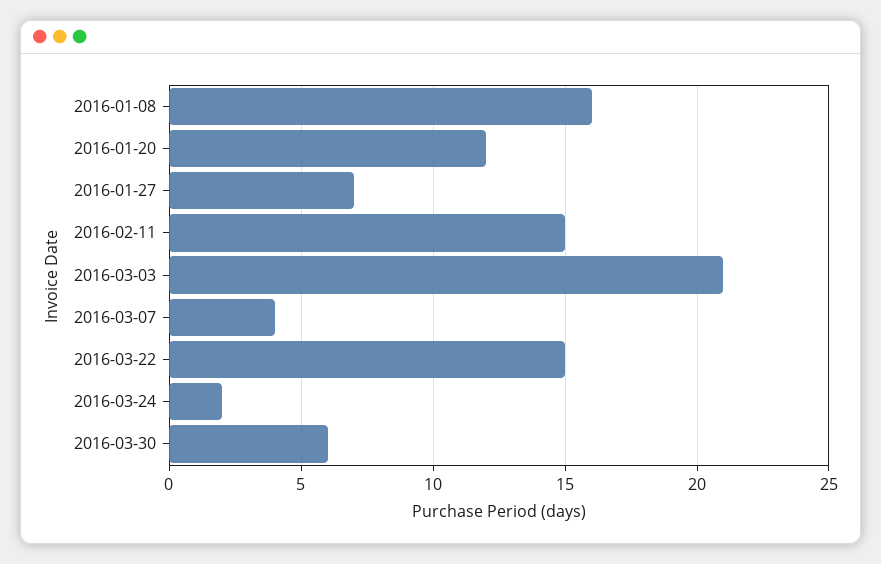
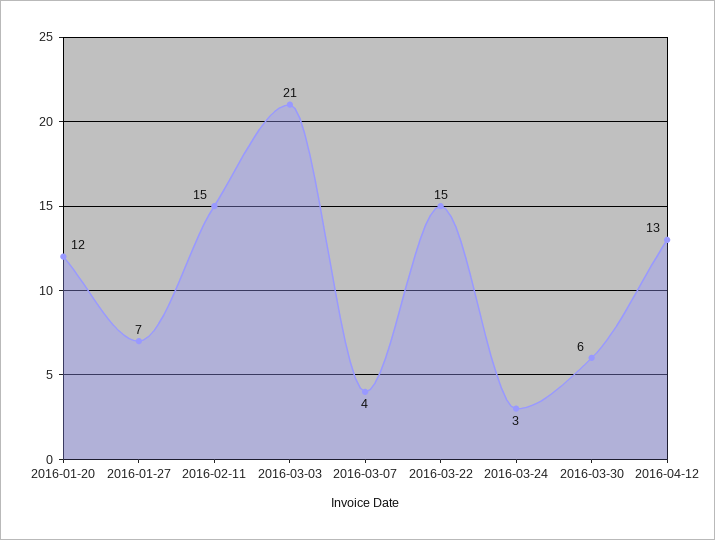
2016-01-08: 16 -> none
2016-03-24: 2 -> 3
2016-04-12: none -> 13

